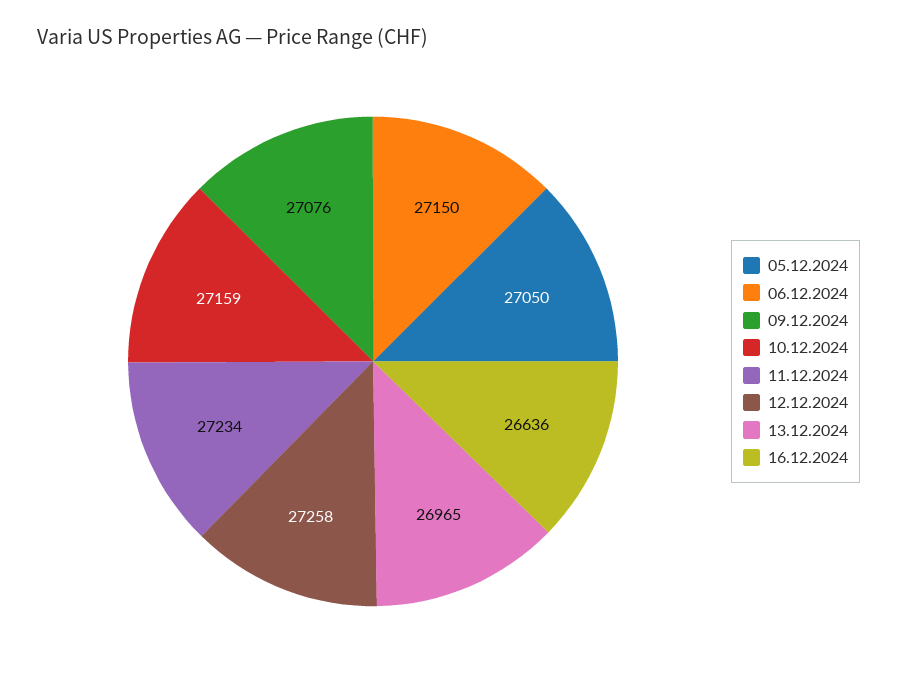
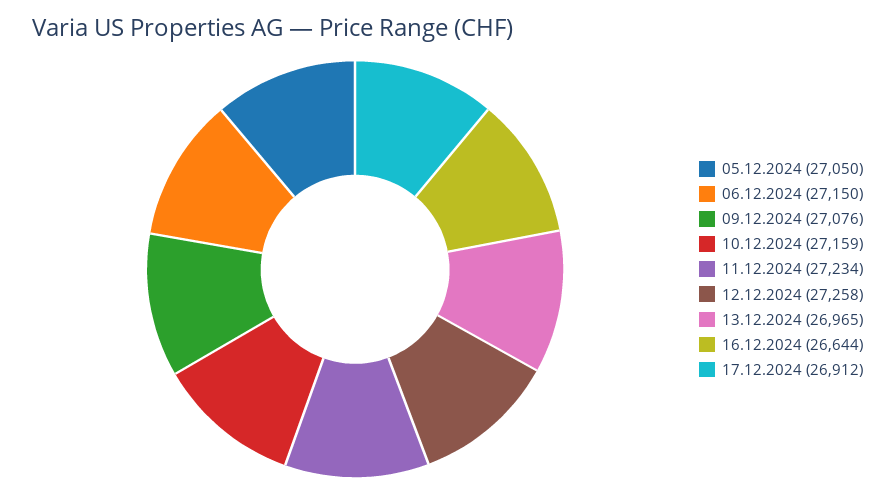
16.12.2024: 26636 -> 26644
17.12.2024: none -> 26912

